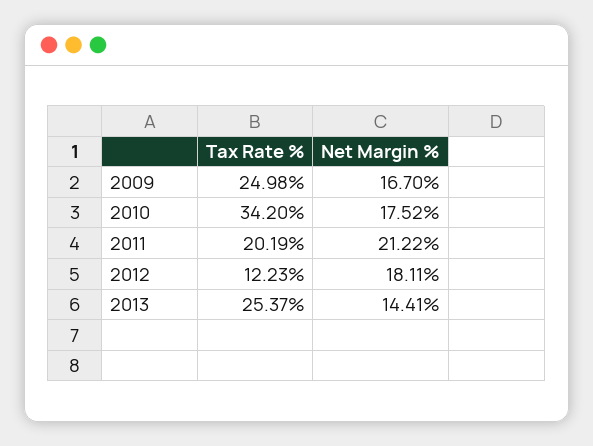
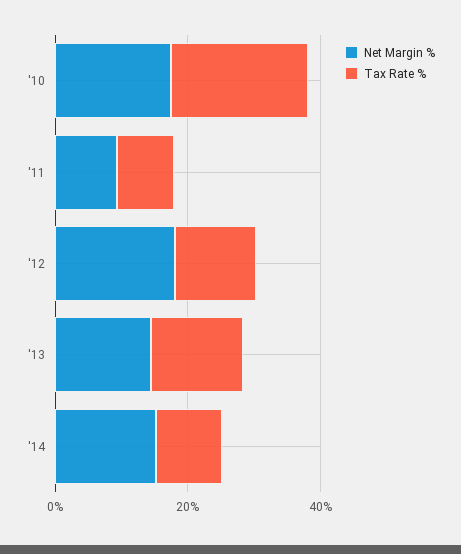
Tax Rate %, 2009: 24.98 -> none
Net Margin %, 2009: 16.7 -> none
Tax Rate %, 2010: 34.2 -> 20
Tax Rate %, 2011: 20.19 -> 10
Net Margin %, 2011: 21.22 -> 10
Tax Rate %, 2013: 25.37 -> 15
Net Margin %, '14: none -> 15
Tax Rate %, '14: none -> 10

